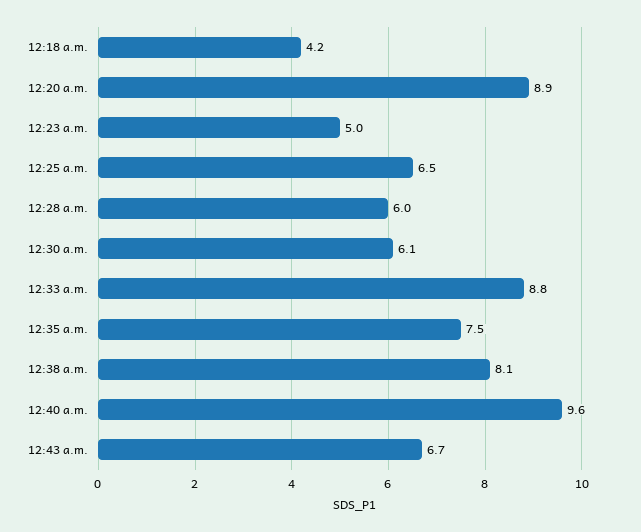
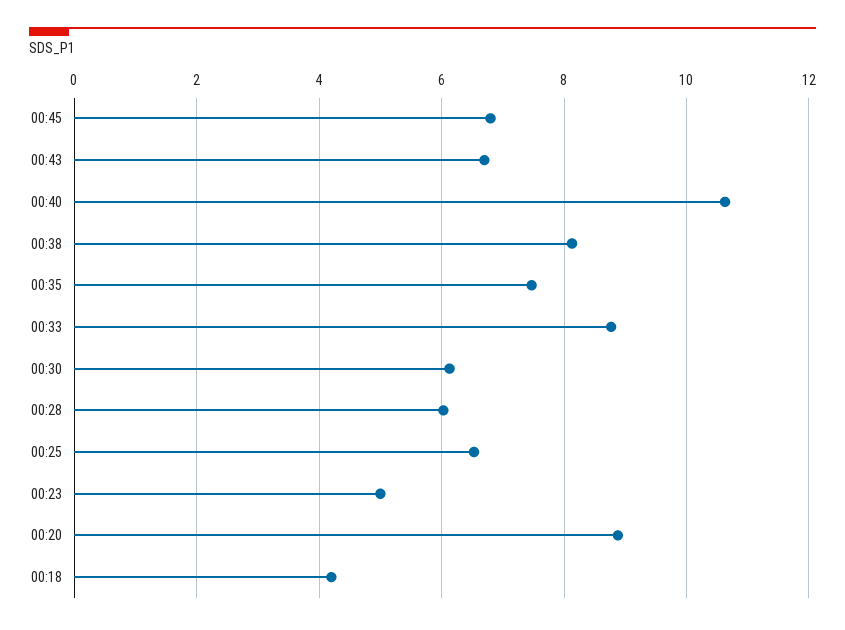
12:40 a.m.: 9.6 -> 10.6
00:45: none -> 6.8

